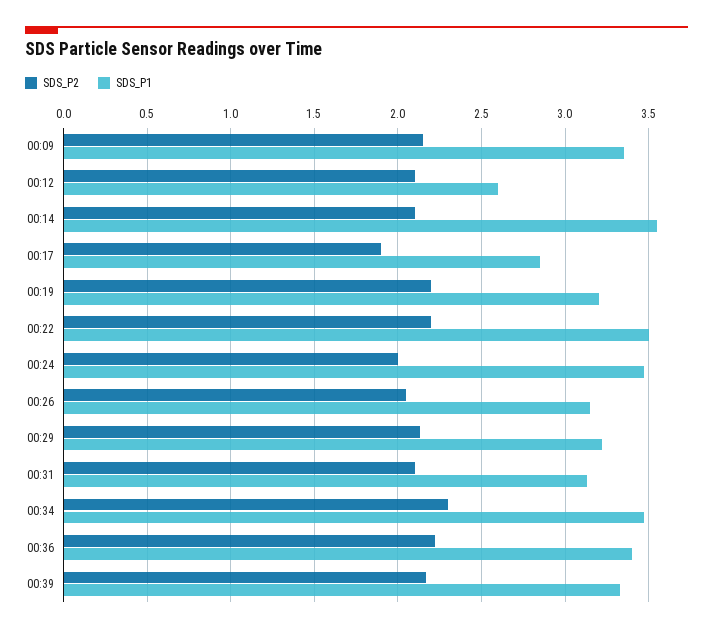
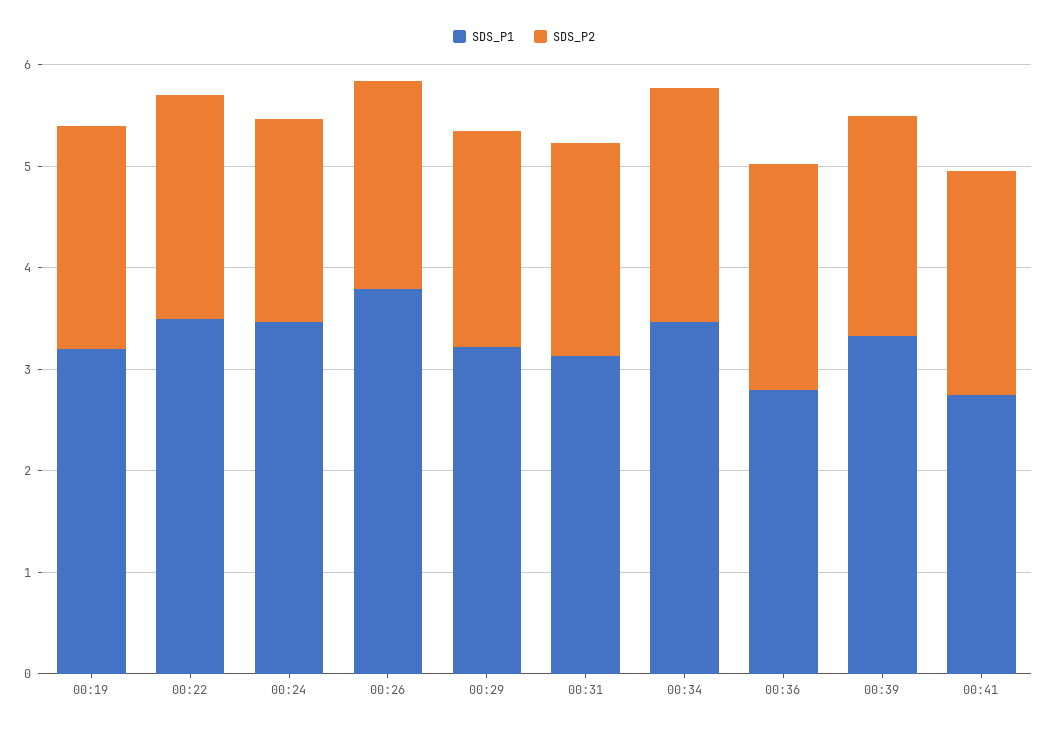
SDS_P2, 00:09: 2.15 -> none
SDS_P1, 00:09: 3.35 -> none
SDS_P2, 00:12: 2.1 -> none
SDS_P1, 00:12: 2.6 -> none
SDS_P2, 00:14: 2.1 -> none
SDS_P1, 00:14: 3.55 -> none
SDS_P2, 00:17: 1.9 -> none
SDS_P1, 00:17: 2.85 -> none
SDS_P1, 00:26: 3.15 -> 3.8
SDS_P1, 00:36: 3.4 -> 2.8
SDS_P1, 00:41: none -> 2.8
SDS_P2, 00:41: none -> 2.2

